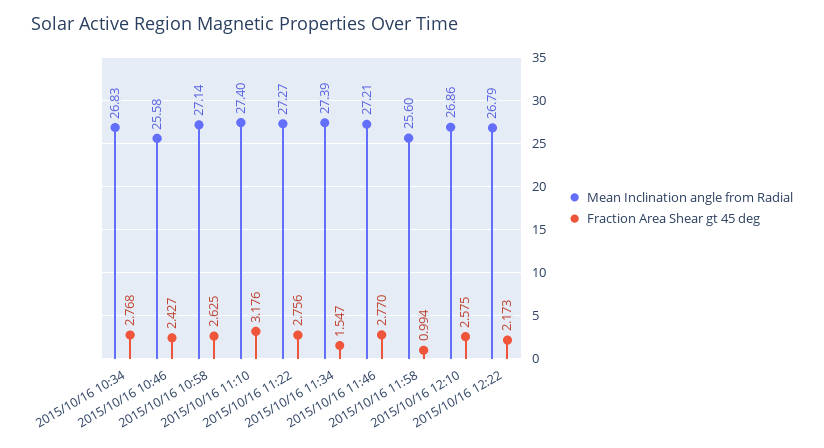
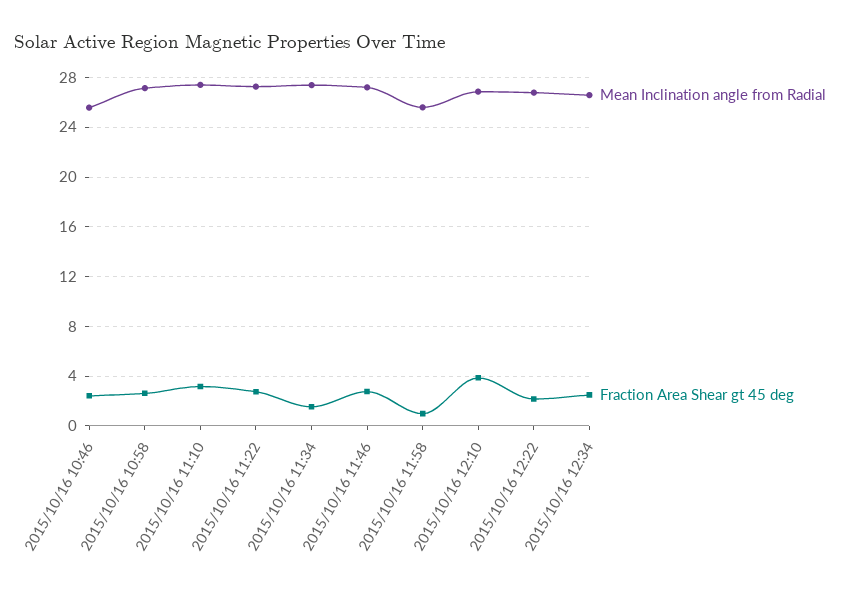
Mean Inclination angle from Radial, 2015/10/16 10:34: 26.83 -> none
Fraction Area Shear gt 45 deg, 2015/10/16 10:34: 2.768 -> none
Fraction Area Shear gt 45 deg, 2015/10/16 12:10: 2.575 -> 4
Mean Inclination angle from Radial, 2015/10/16 12:34: none -> 26.5
Fraction Area Shear gt 45 deg, 2015/10/16 12:34: none -> 2.5

